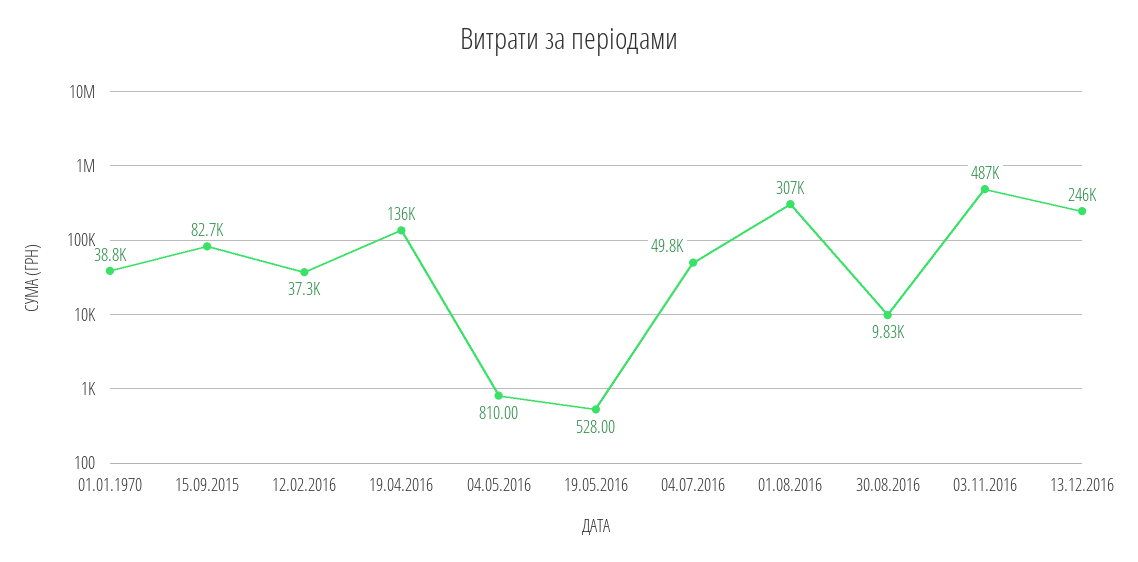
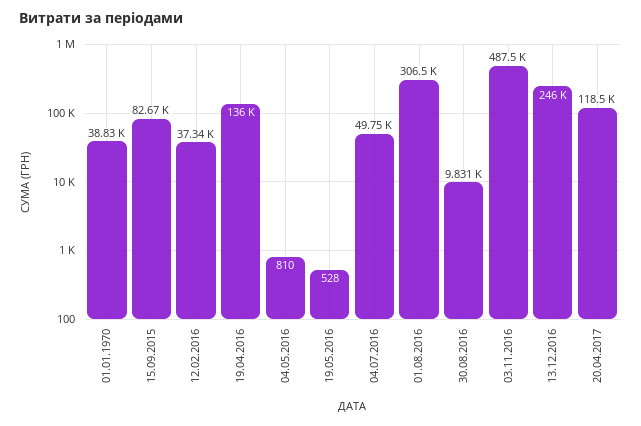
20.04.2017: none -> 118500

